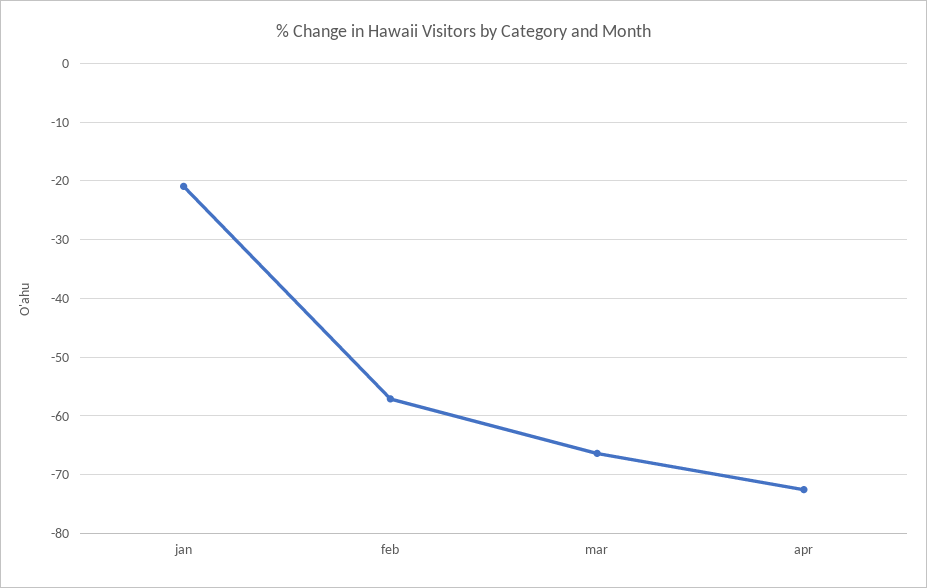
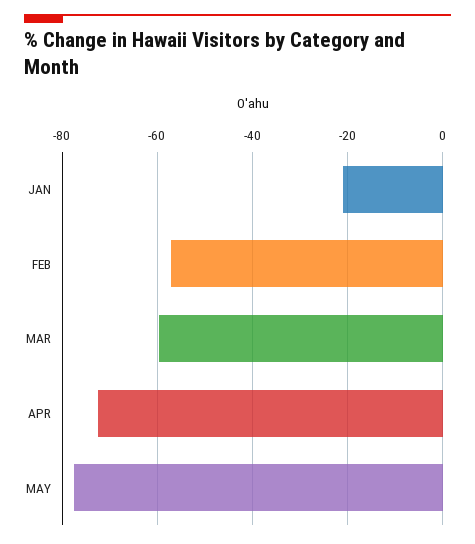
mar: -66 -> -60
MAY: none -> -78

